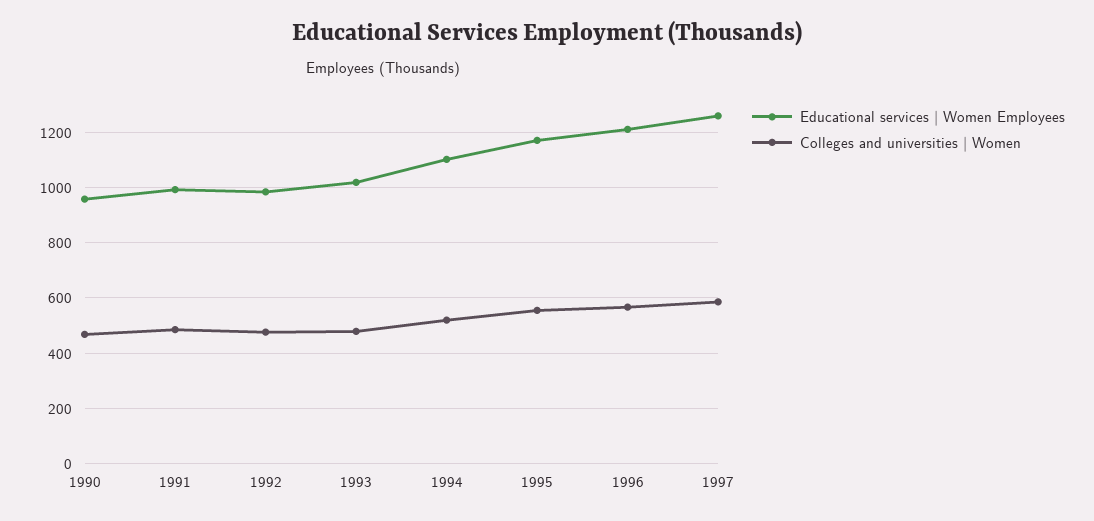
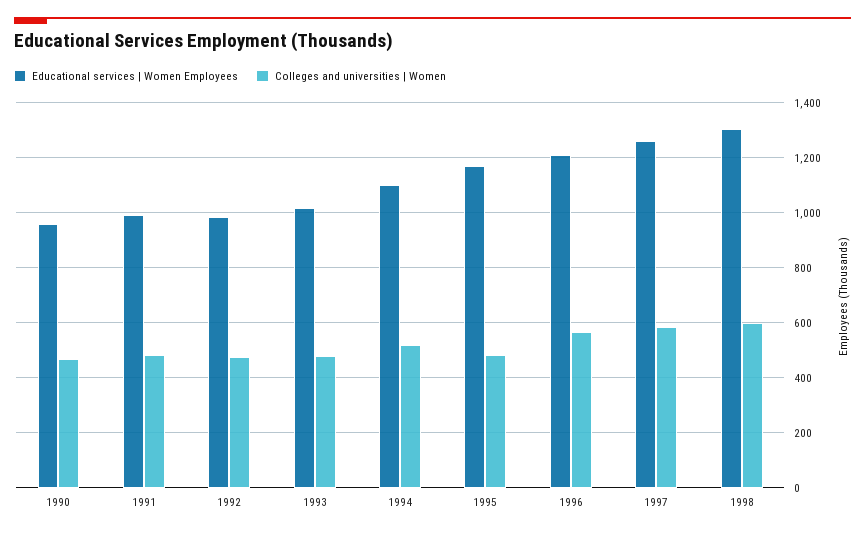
Colleges and universities | Women, 1995: 550 -> 475
Educational services | Women Employees, 1998: none -> 1300
Colleges and universities | Women, 1998: none -> 600

